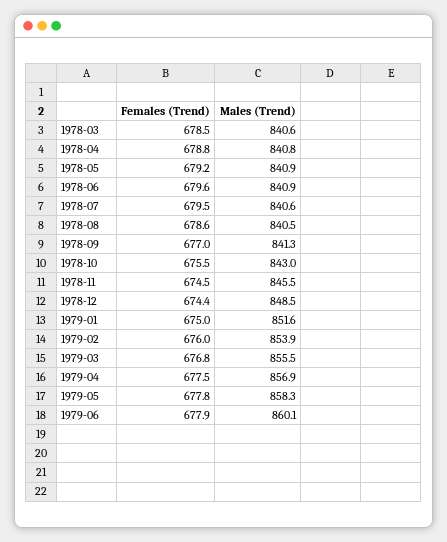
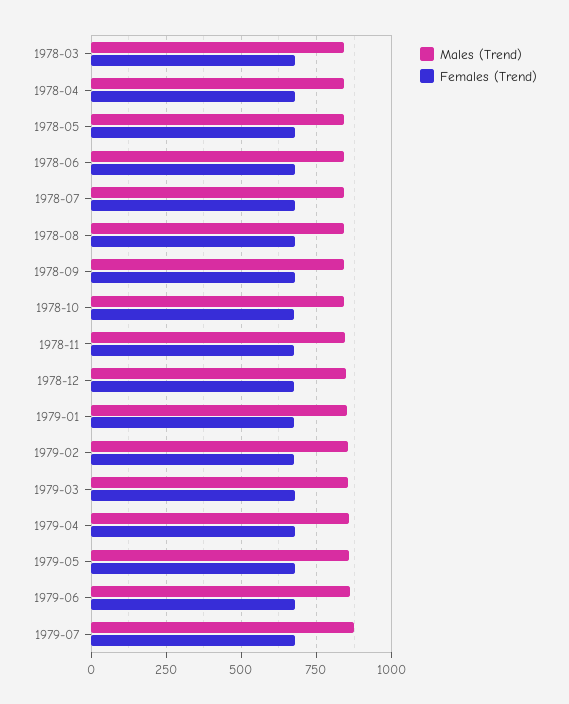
Males (Trend), 1979-07: none -> 875
Females (Trend), 1979-07: none -> 675

